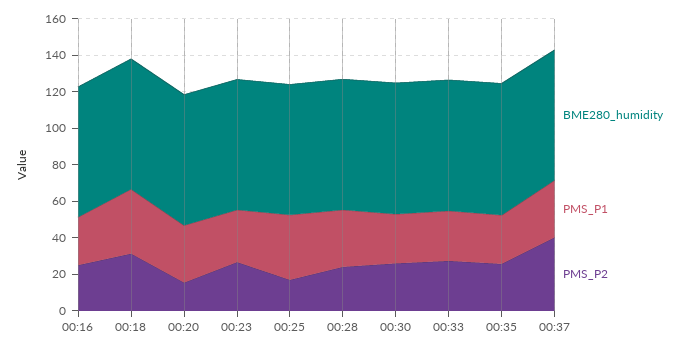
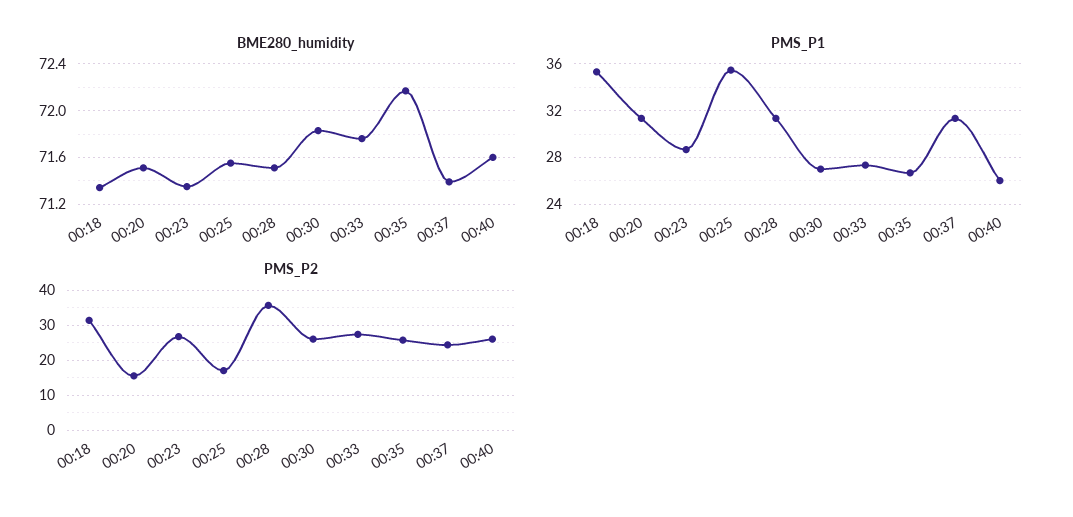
BME280_humidity, 00:16: 70 -> none
PMS_P1, 00:16: 25 -> none
PMS_P2, 00:16: 25 -> none
PMS_P2, 00:28: 25 -> 36
PMS_P2, 00:37: 40 -> 24
BME280_humidity, 00:40: none -> 71.6
PMS_P1, 00:40: none -> 26
PMS_P2, 00:40: none -> 26

